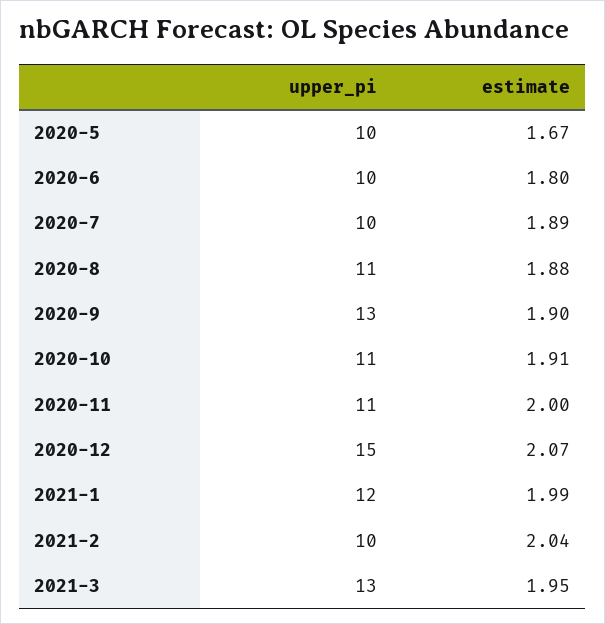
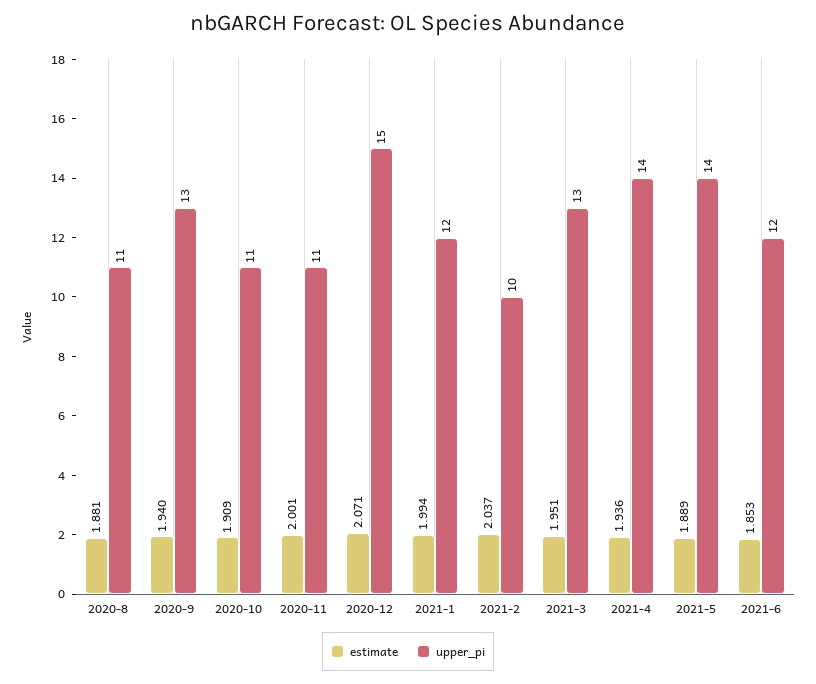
upper_pi, 2020-5: 10 -> none
estimate, 2020-5: 1.67 -> none
upper_pi, 2020-6: 10 -> none
estimate, 2020-6: 1.8 -> none
upper_pi, 2020-7: 10 -> none
estimate, 2020-7: 1.89 -> none
estimate, 2020-9: 1.9 -> 1.94
estimate, 2021-4: none -> 1.936
upper_pi, 2021-4: none -> 14
estimate, 2021-5: none -> 1.889
upper_pi, 2021-5: none -> 14
estimate, 2021-6: none -> 1.853
upper_pi, 2021-6: none -> 12

